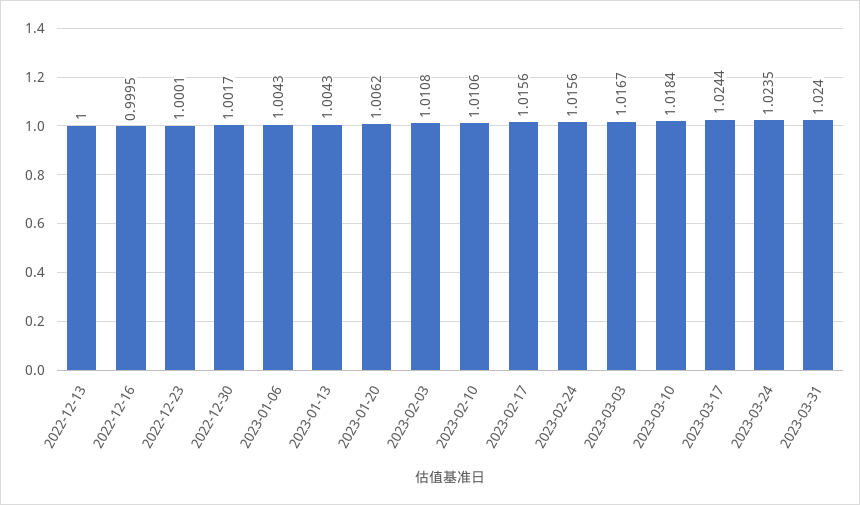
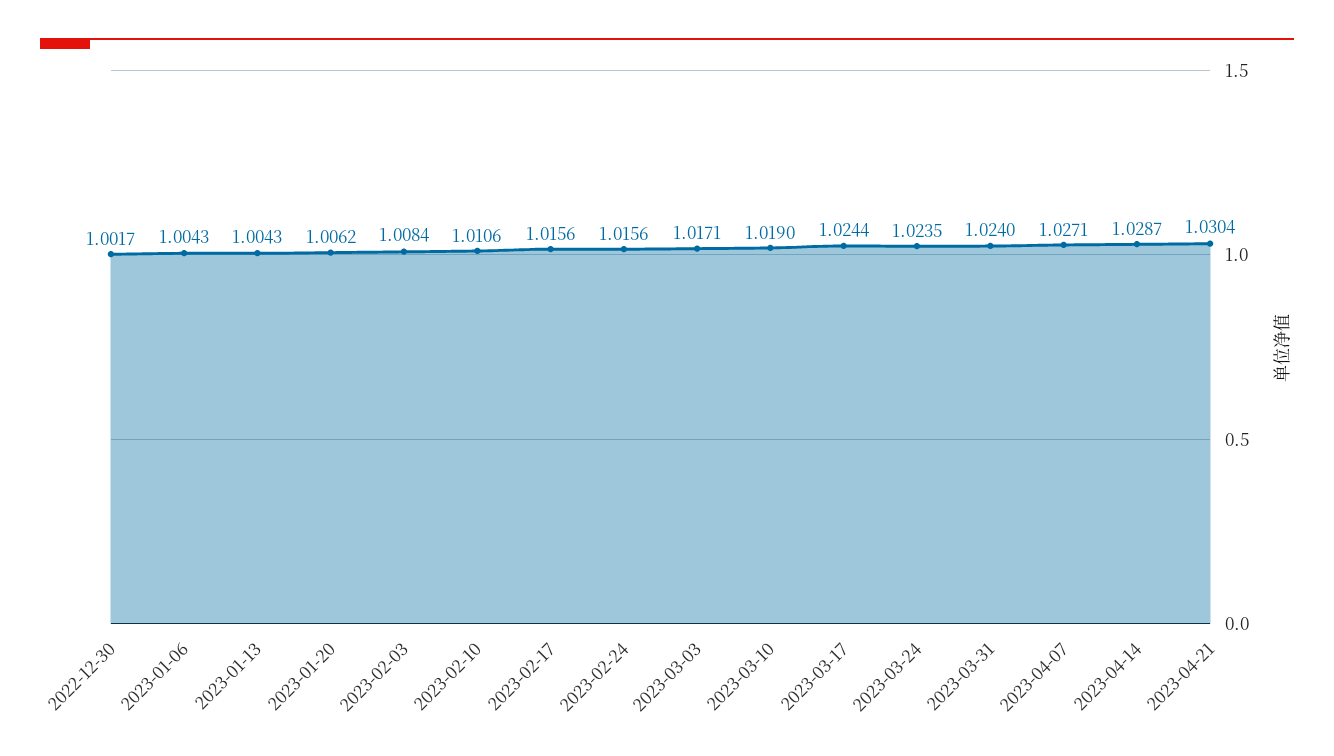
2022-12-13: 1 -> none
2022-12-16: 0.9995 -> none
2022-12-23: 1.0001 -> none
2023-02-03: 1.0108 -> 1.0084
2023-03-03: 1.0167 -> 1.0171
2023-03-10: 1.0184 -> 1.019
2023-04-07: none -> 1.0271
2023-04-14: none -> 1.0287
2023-04-21: none -> 1.0304

